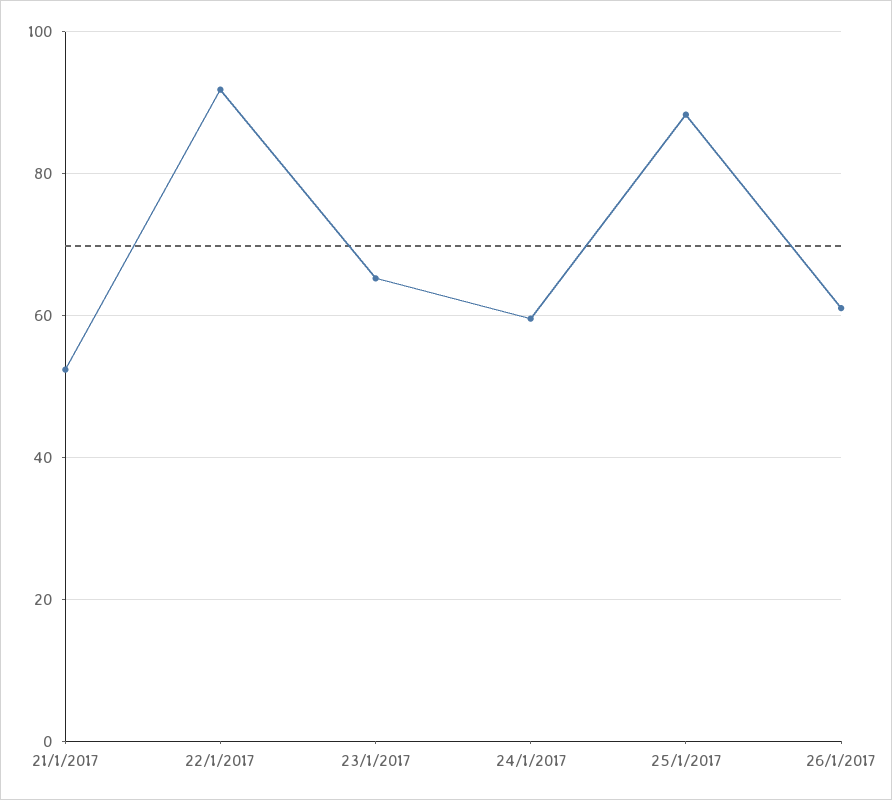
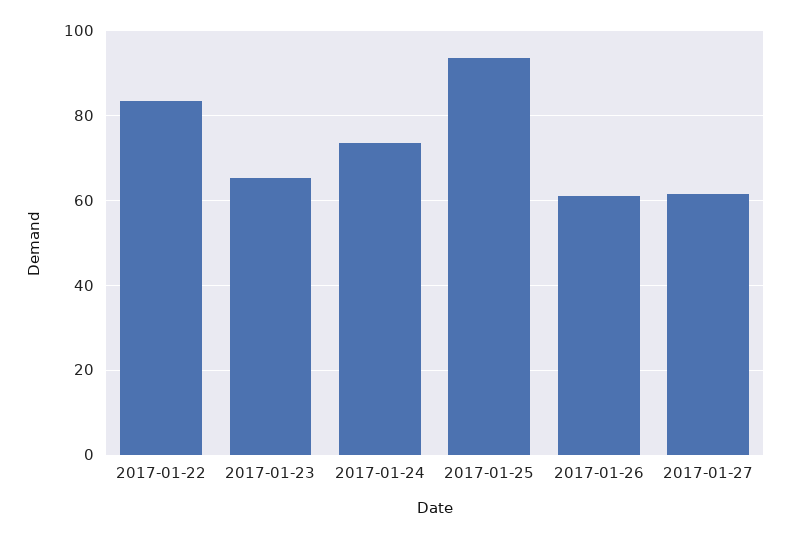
21/1/2017: 52 -> none
22/1/2017: 92 -> 84
24/1/2017: 60 -> 74
25/1/2017: 88 -> 94
2017-01-27: none -> 62

